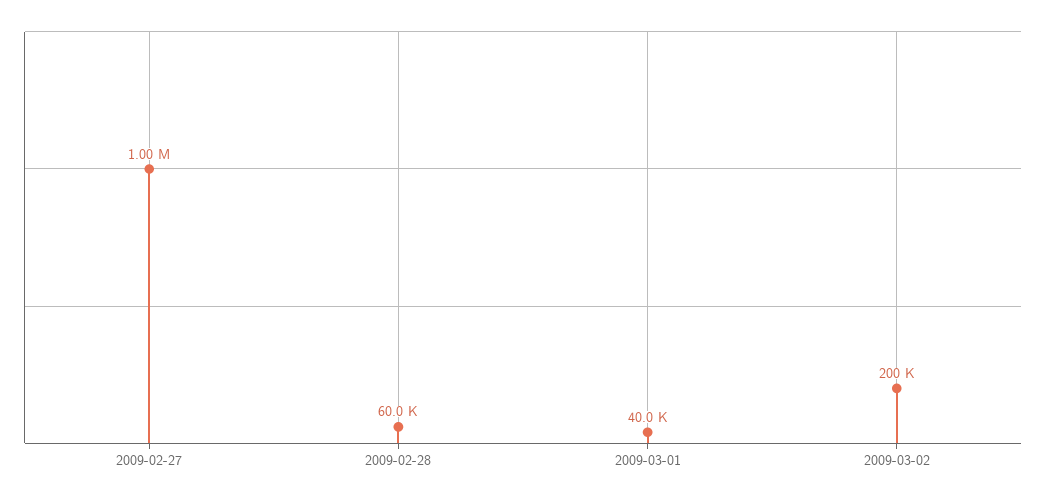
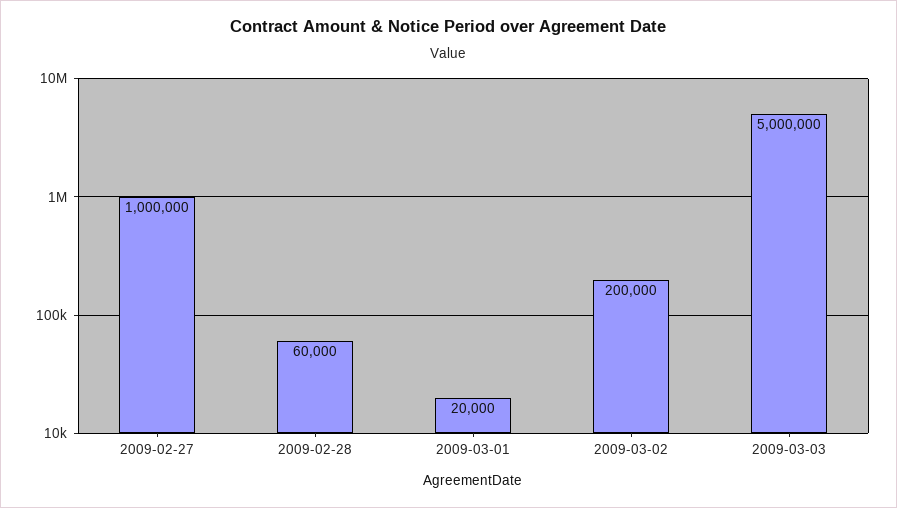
2009-03-01: 40000 -> 20000
2009-03-03: none -> 5000000

